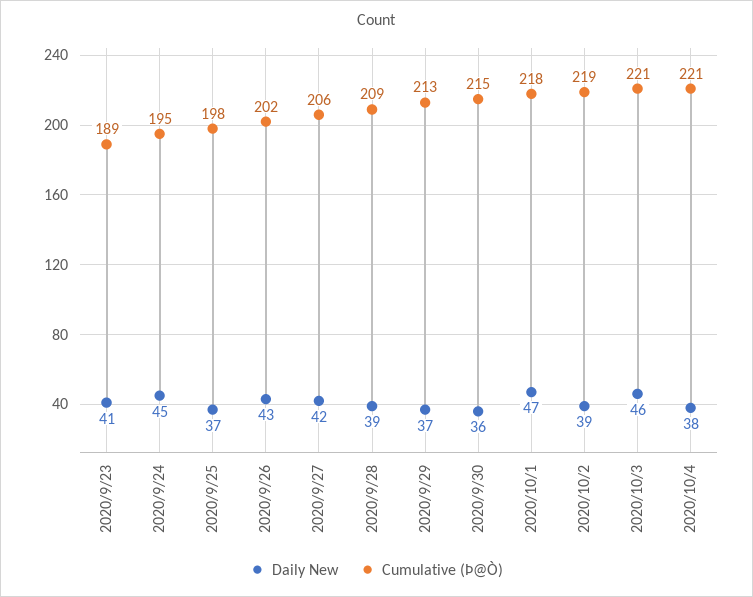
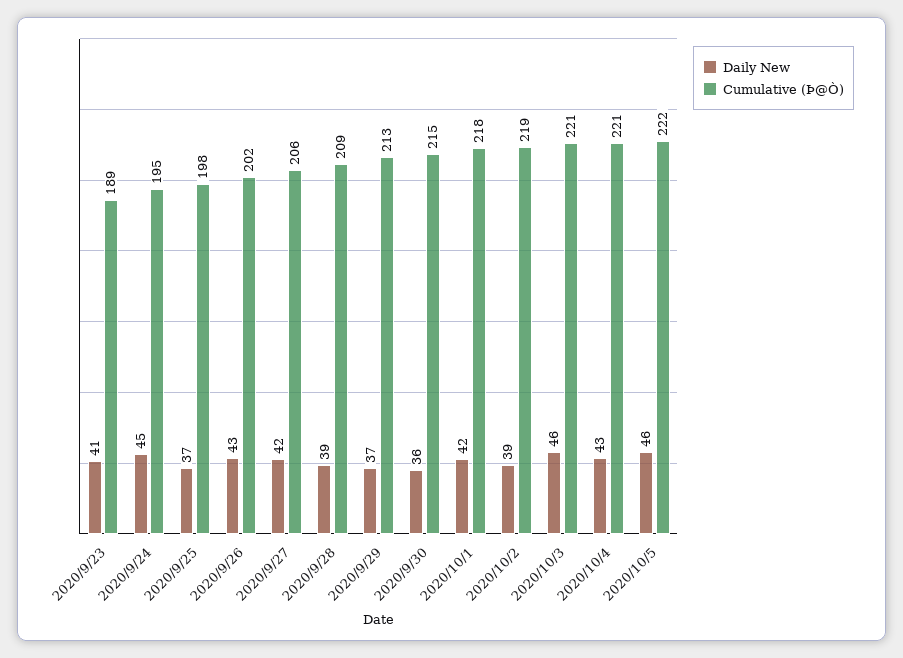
Daily New, 2020/10/1: 47 -> 42
Daily New, 2020/10/4: 38 -> 43
Daily New, 2020/10/5: none -> 46
Cumulative (Þ@Ò), 2020/10/5: none -> 222

